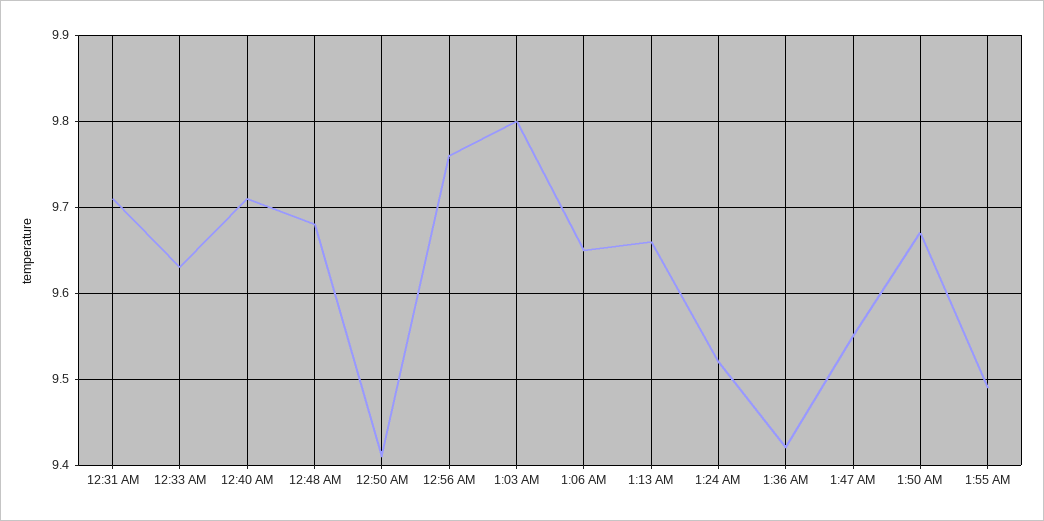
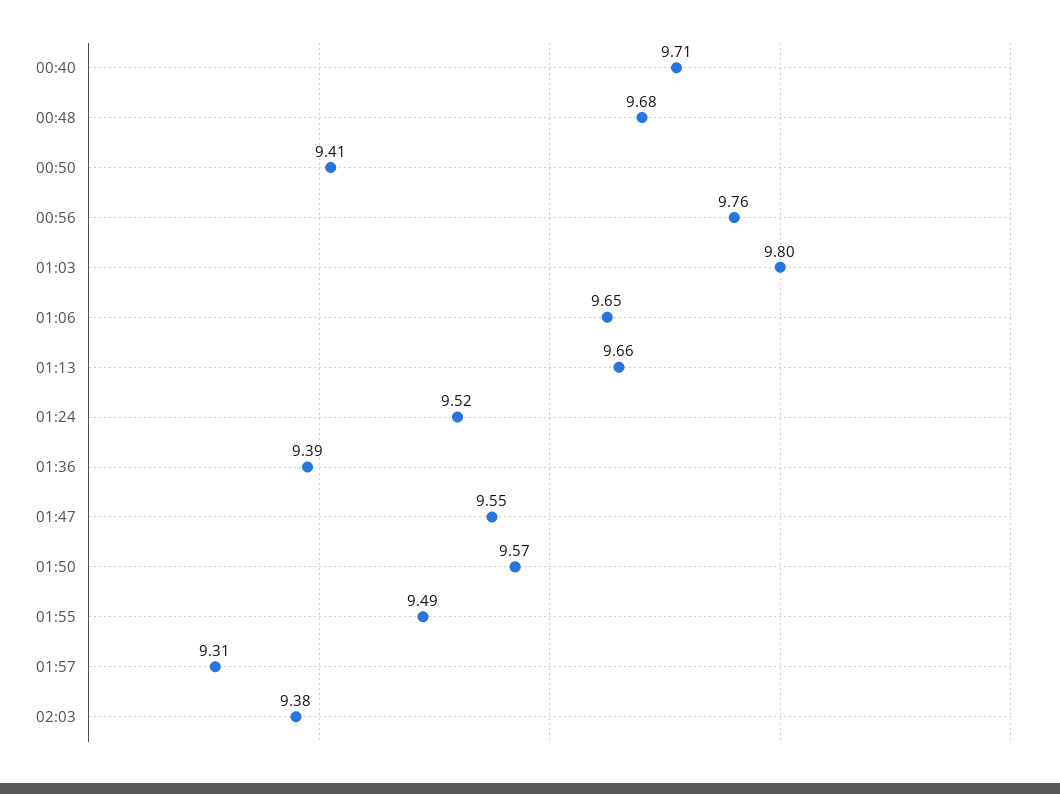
12:31 AM: 9.71 -> none
12:33 AM: 9.63 -> none
1:36 AM: 9.42 -> 9.39
1:50 AM: 9.67 -> 9.57
01:57: none -> 9.31
02:03: none -> 9.38

